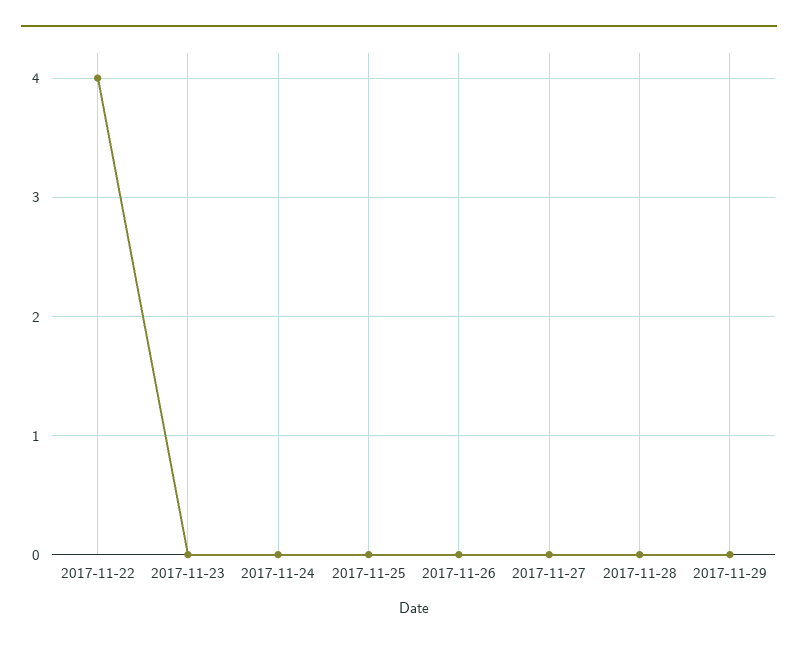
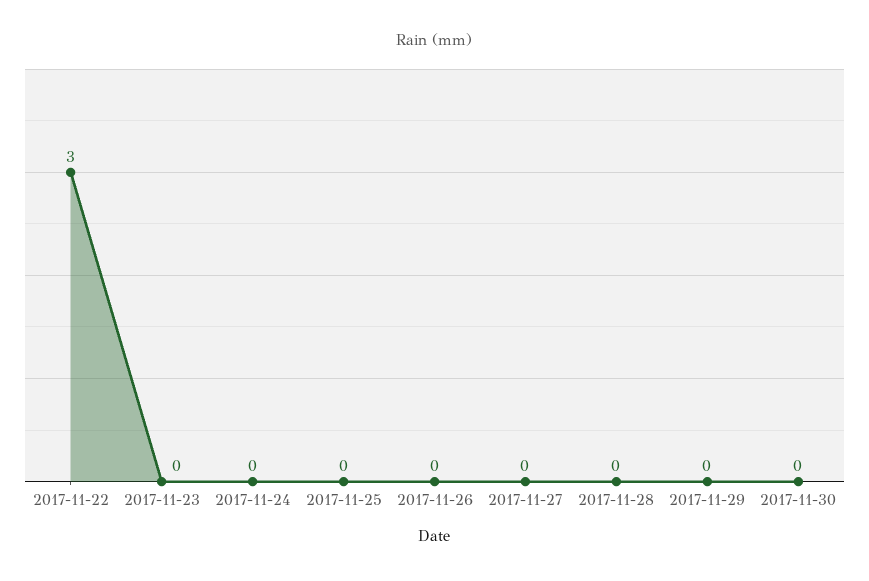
2017-11-22: 4 -> 3
2017-11-30: none -> 0

